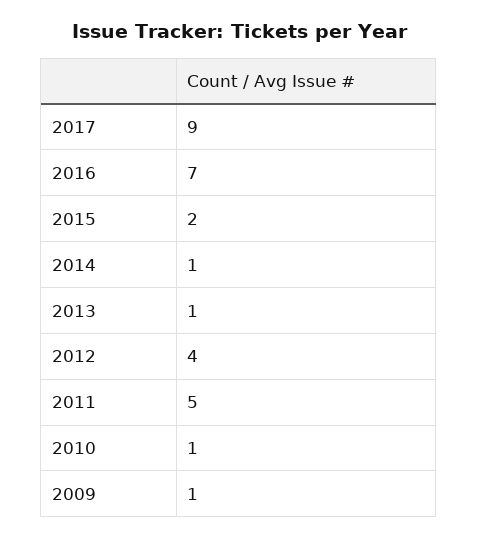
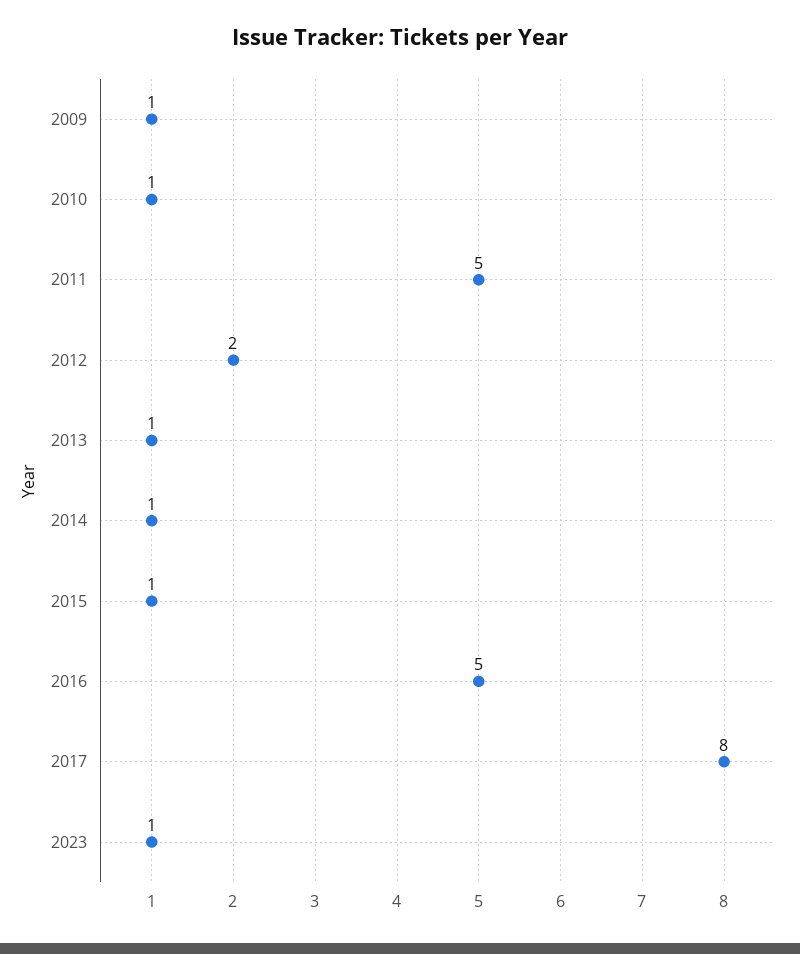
2017: 9 -> 8
2016: 7 -> 5
2015: 2 -> 1
2012: 4 -> 2
2023: none -> 1

